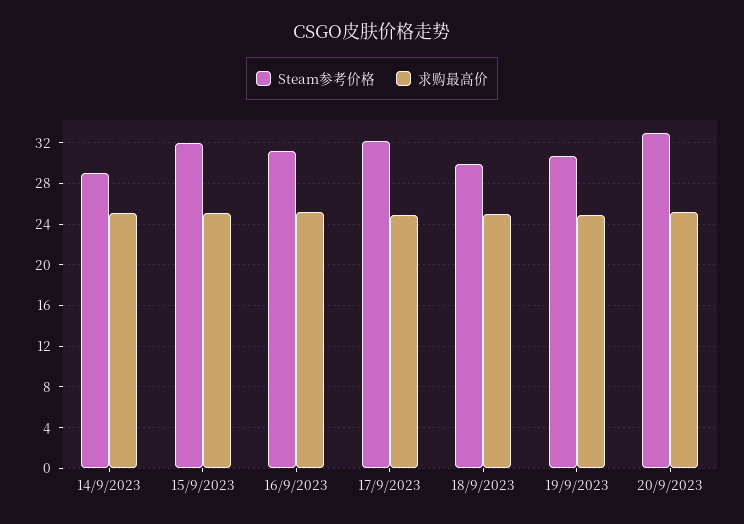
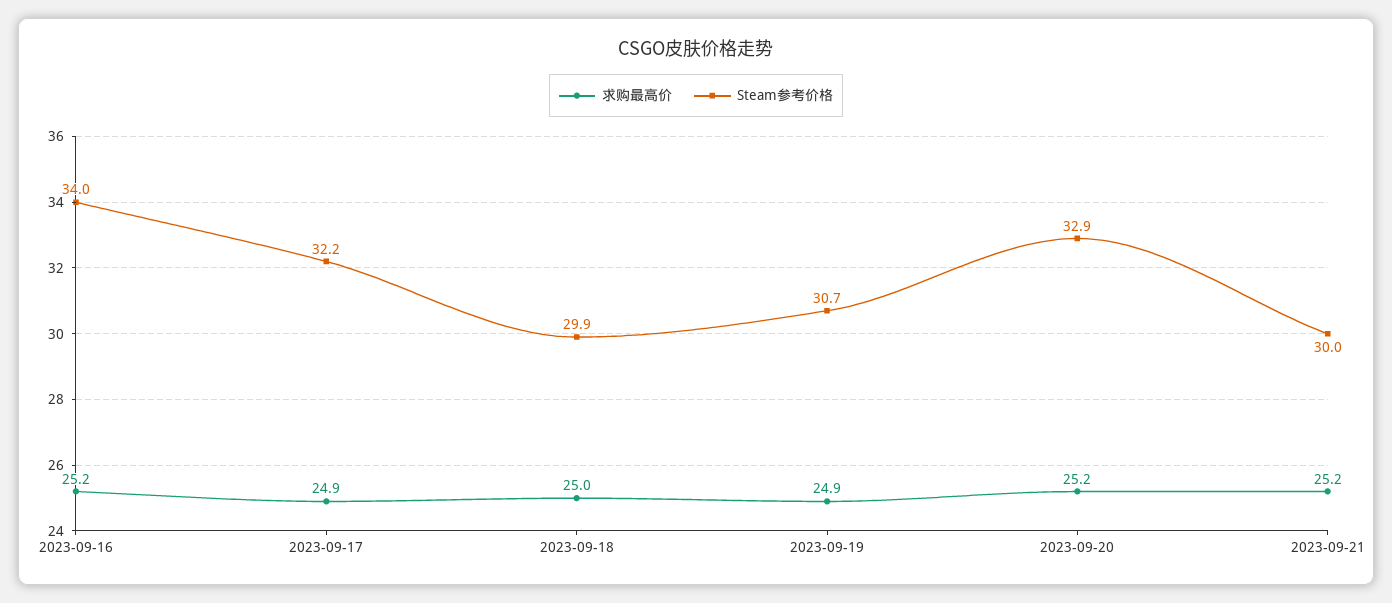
Steam参考价格, 14/9/2023: 29 -> none
求购最高价, 14/9/2023: 25 -> none
Steam参考价格, 15/9/2023: 32 -> none
求购最高价, 15/9/2023: 25 -> none
Steam参考价格, 16/9/2023: 31 -> 34
求购最高价, 2023-09-21: none -> 25.2
Steam参考价格, 2023-09-21: none -> 30

